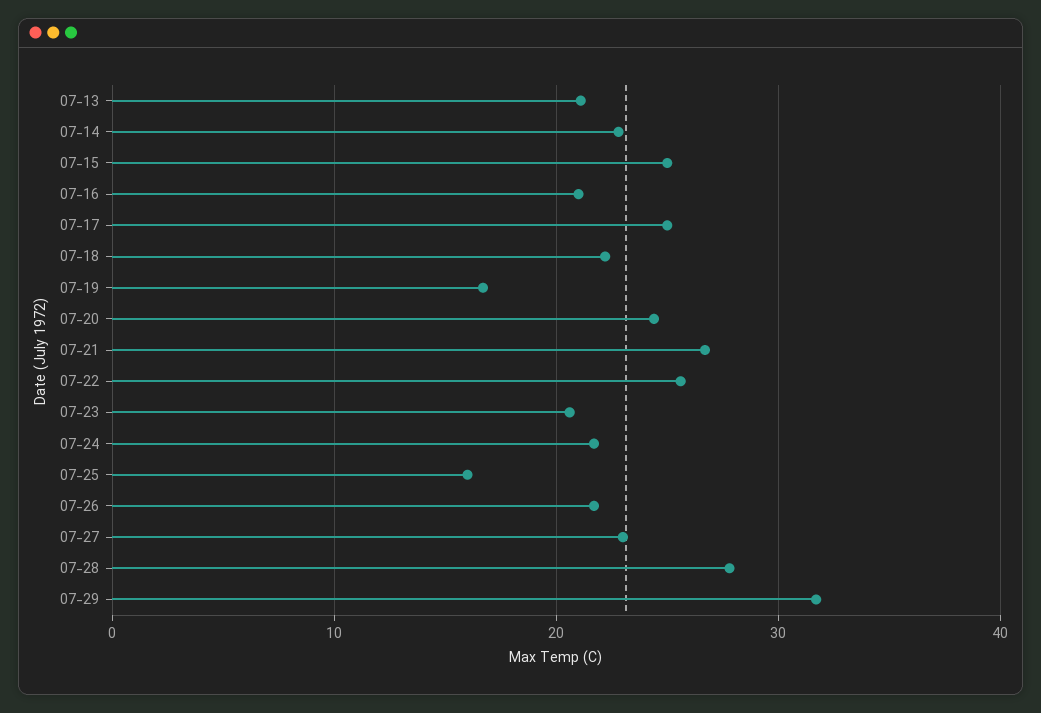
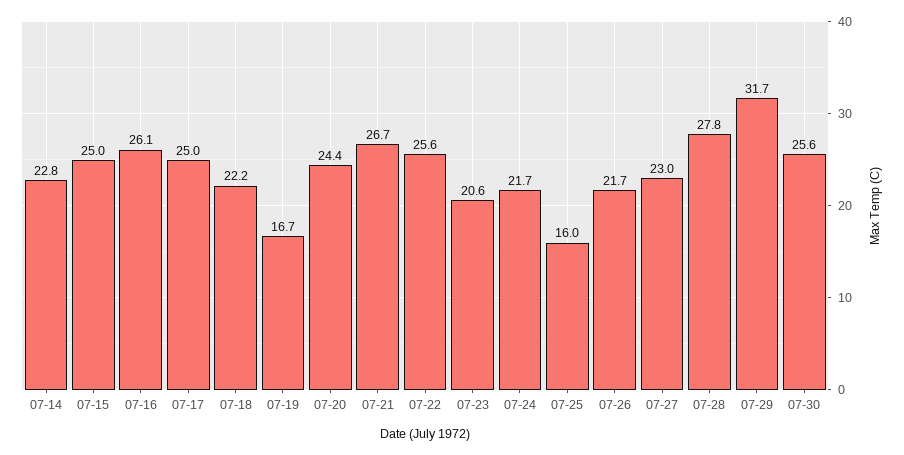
07-13: 21 -> none
07-16: 21 -> 26.1
07-30: none -> 25.6

